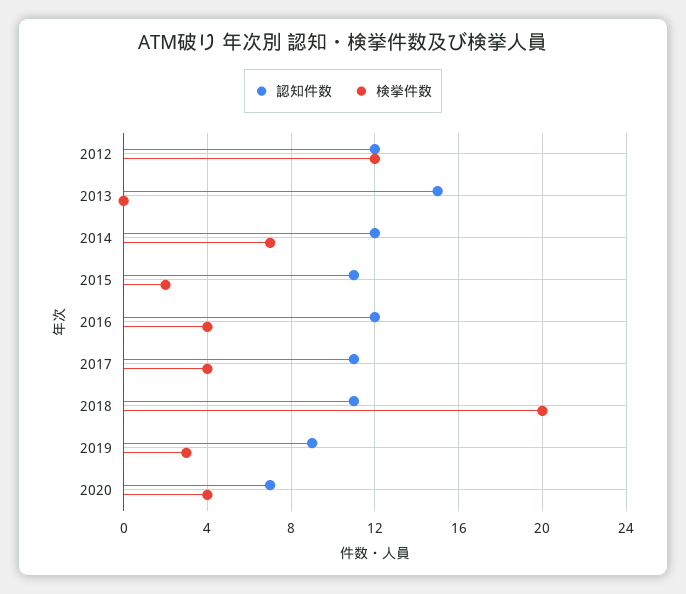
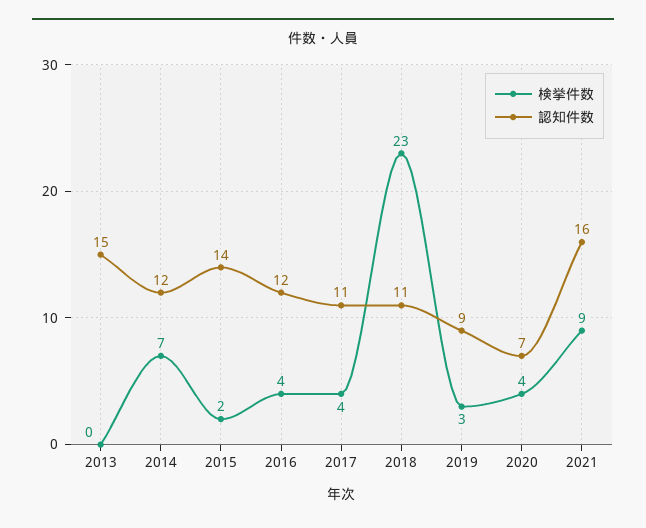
認知件数, 2012: 12 -> none
検挙件数, 2012: 12 -> none
認知件数, 2015: 11 -> 14
検挙件数, 2018: 20 -> 23
検挙件数, 2021: none -> 9
認知件数, 2021: none -> 16

